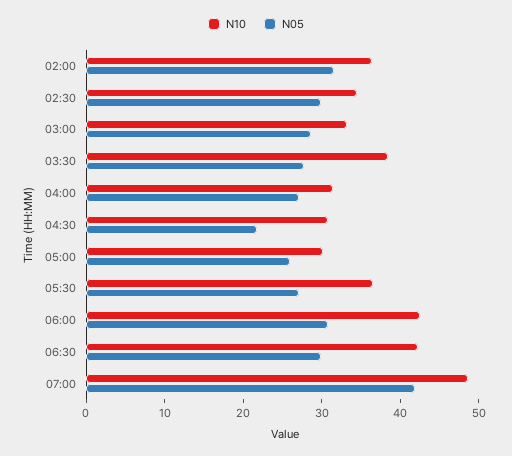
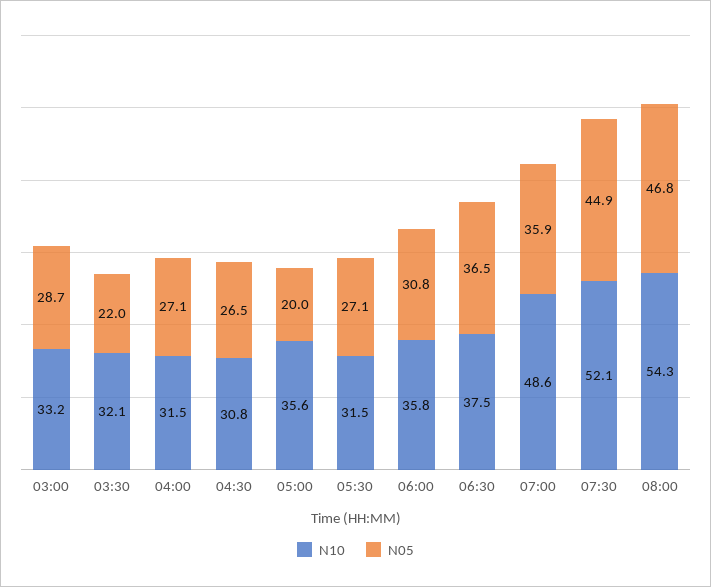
N10, 02:00: 36 -> none
N05, 02:00: 32 -> none
N10, 02:30: 34 -> none
N05, 02:30: 30 -> none
N10, 03:30: 38 -> 32.1
N05, 03:30: 28 -> 22
N05, 04:30: 22 -> 26.5
N10, 05:00: 30 -> 35.6
N05, 05:00: 26 -> 20
N10, 05:30: 36 -> 31.5
N10, 06:00: 42 -> 35.8
N10, 06:30: 42 -> 37.5
N05, 06:30: 30 -> 36.5
N05, 07:00: 42 -> 35.9
N10, 07:30: none -> 52.1
N05, 07:30: none -> 44.9
N10, 08:00: none -> 54.3
N05, 08:00: none -> 46.8

